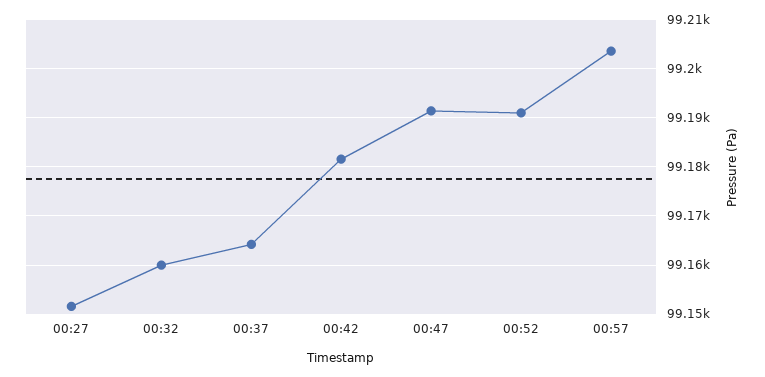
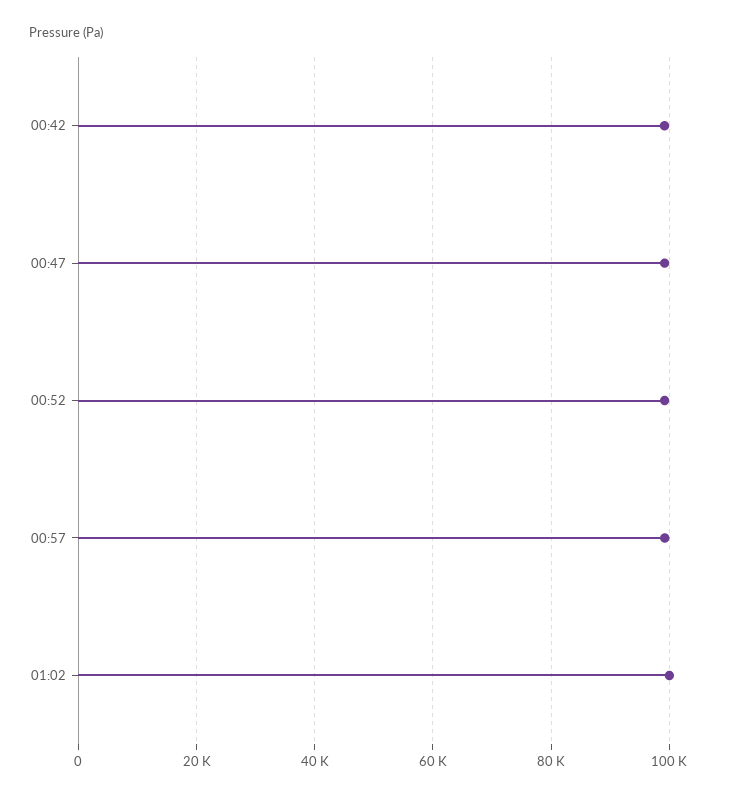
00:27: 99152 -> none
00:32: 99160 -> none
00:37: 99164 -> none
01:02: none -> 100000

